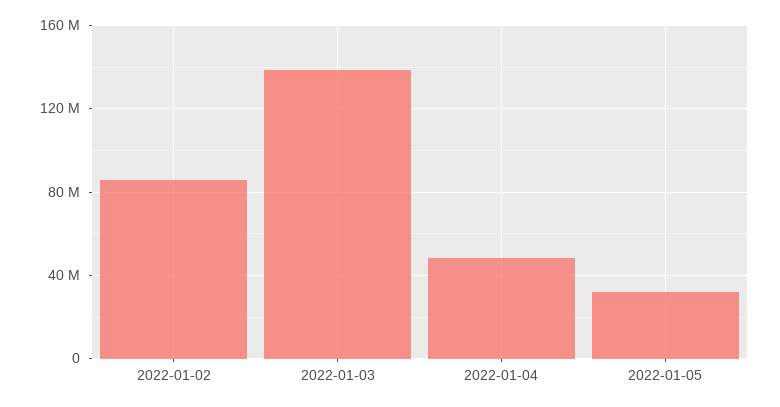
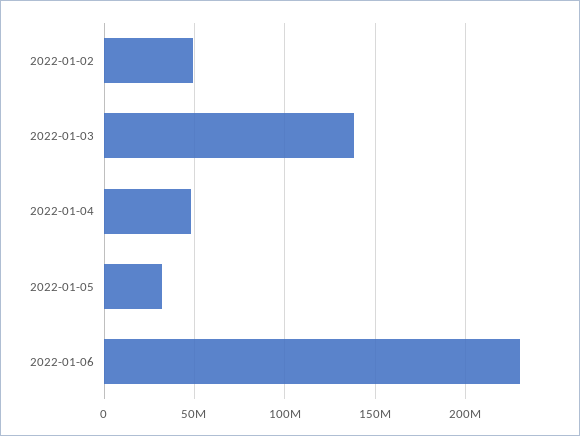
2022-01-02: 85000000 -> 50000000
2022-01-06: none -> 230000000

